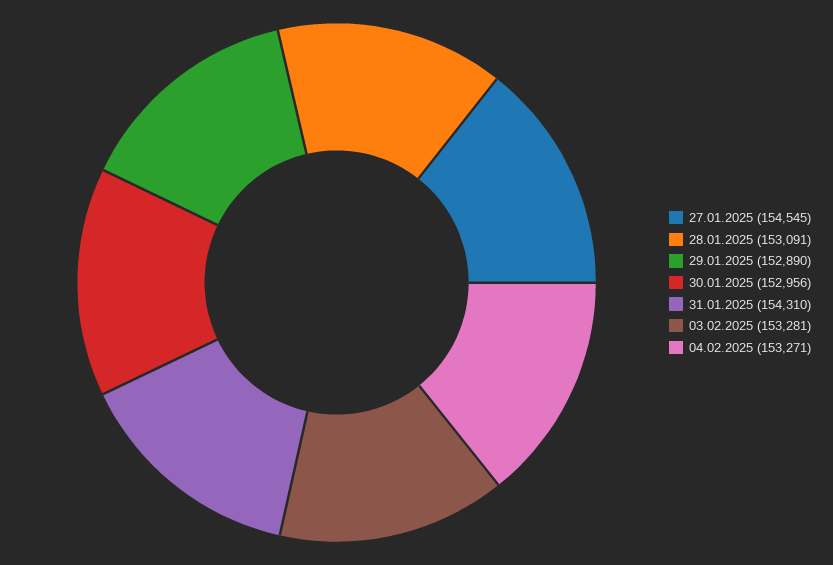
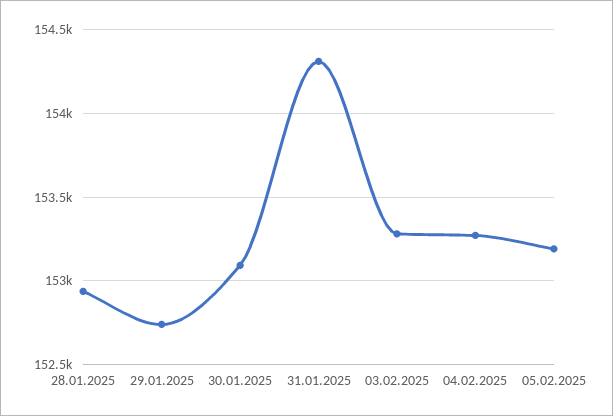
27.01.2025: 154545 -> none
28.01.2025: 153091 -> 152950
29.01.2025: 152890 -> 152750
30.01.2025: 152956 -> 153100
05.02.2025: none -> 153200

